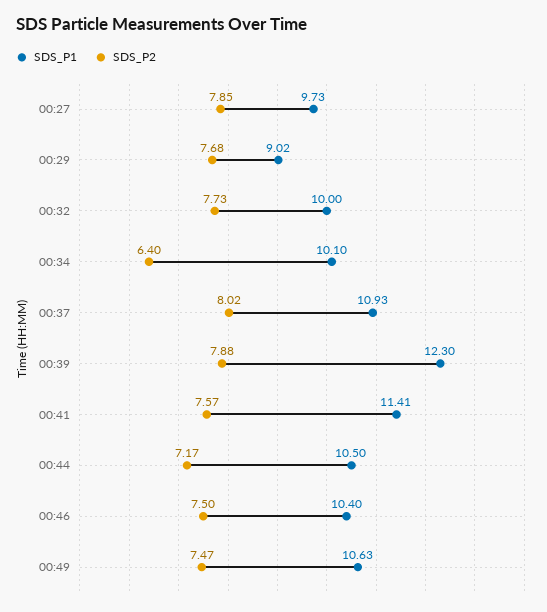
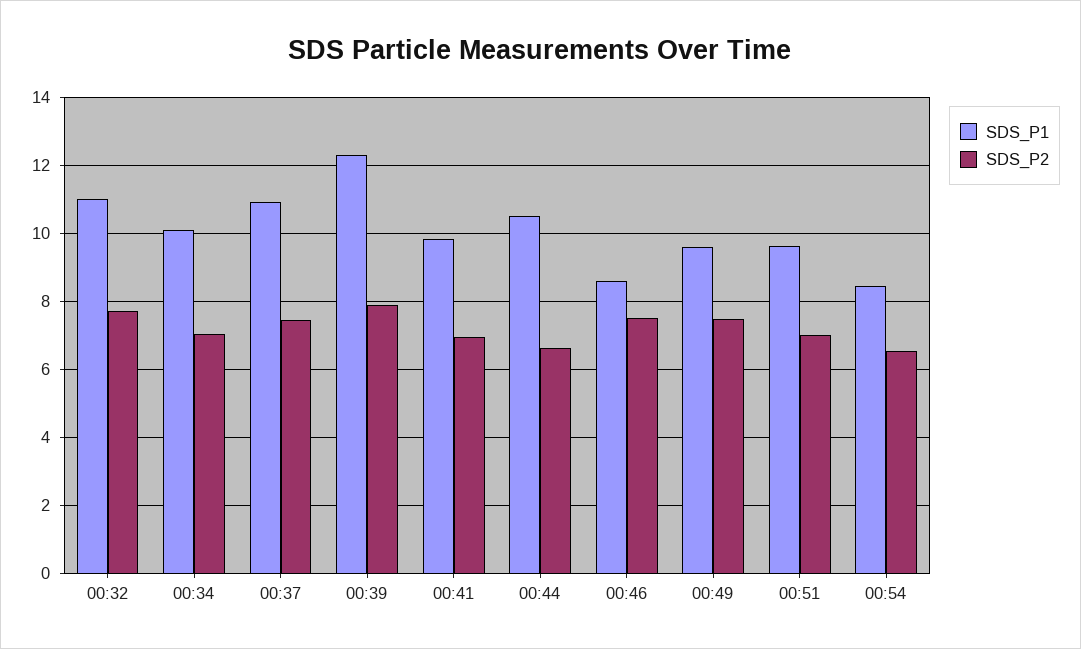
SDS_P1, 00:27: 9.73 -> none
SDS_P2, 00:27: 7.85 -> none
SDS_P1, 00:29: 9.02 -> none
SDS_P2, 00:29: 7.68 -> none
SDS_P1, 00:32: 10 -> 11
SDS_P2, 00:34: 6.4 -> 7
SDS_P2, 00:37: 8.02 -> 7.4
SDS_P1, 00:41: 11.41 -> 9.8
SDS_P2, 00:41: 7.57 -> 7
SDS_P2, 00:44: 7.17 -> 6.6
SDS_P1, 00:46: 10.4 -> 8.6
SDS_P1, 00:49: 10.63 -> 9.6
SDS_P1, 00:51: none -> 9.6
SDS_P2, 00:51: none -> 7
SDS_P1, 00:54: none -> 8.4
SDS_P2, 00:54: none -> 6.6

